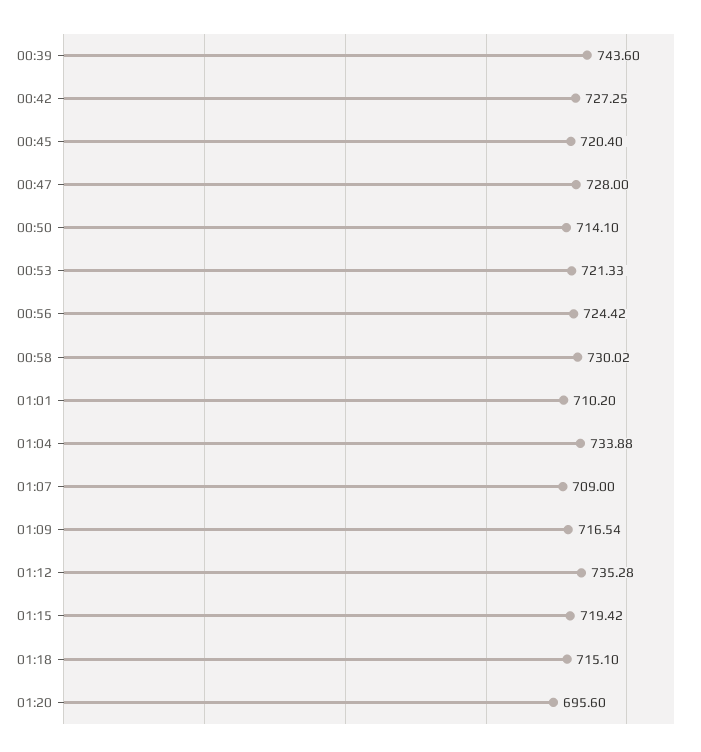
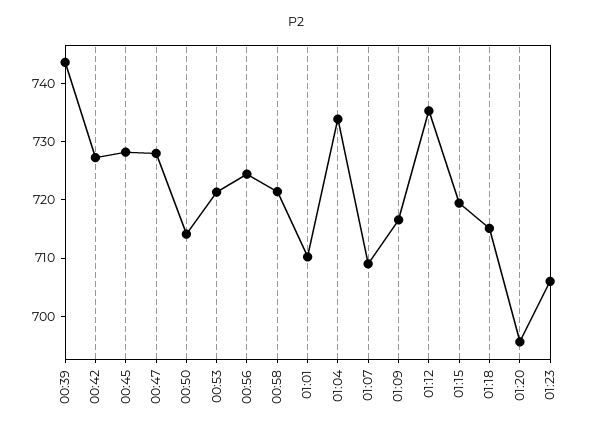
00:45: 720.4 -> 728
00:58: 730.02 -> 722
01:23: none -> 706

